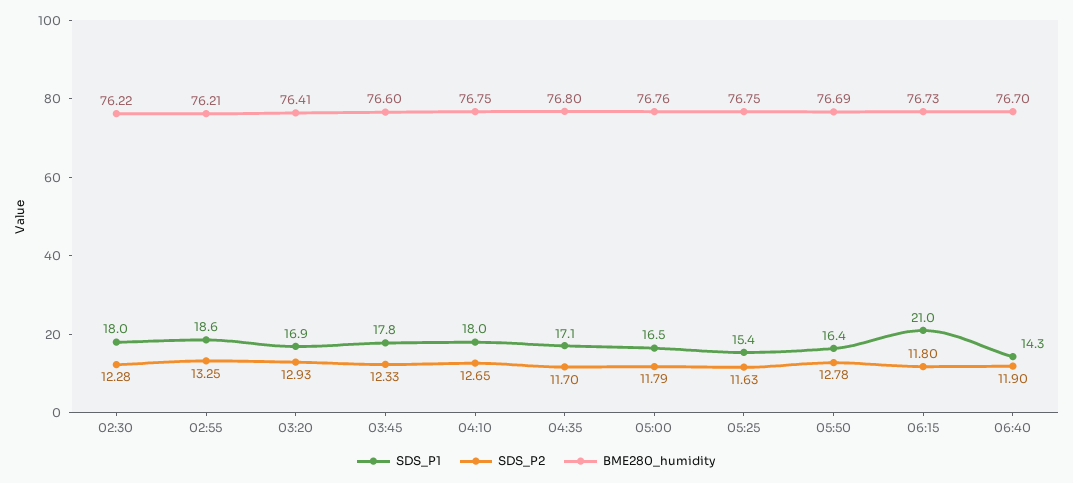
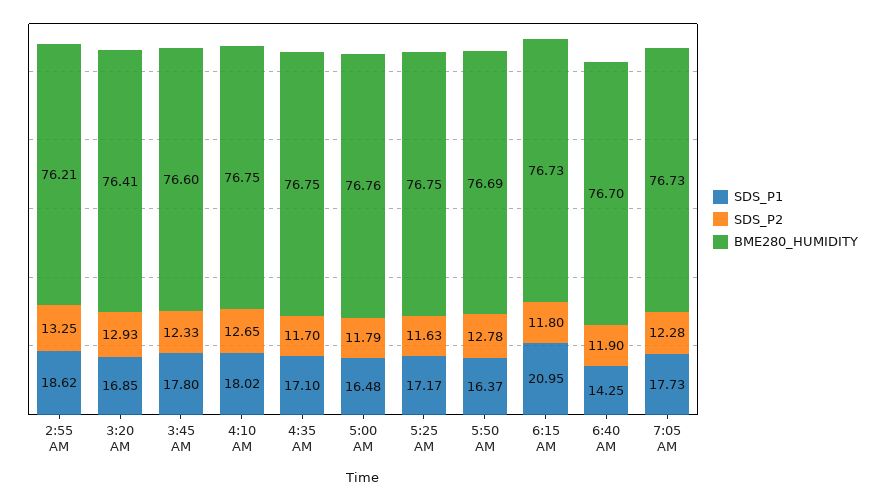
SDS_P1, 02:30: 18 -> none
SDS_P2, 02:30: 12.28 -> none
BME280_humidity, 02:30: 76.22 -> none
BME280_humidity, 04:35: 76.8 -> 76.75
SDS_P1, 05:25: 15.4 -> 17.17
SDS_P1, 7:05 AM: none -> 17.73
SDS_P2, 7:05 AM: none -> 12.28
BME280_humidity, 7:05 AM: none -> 76.73

